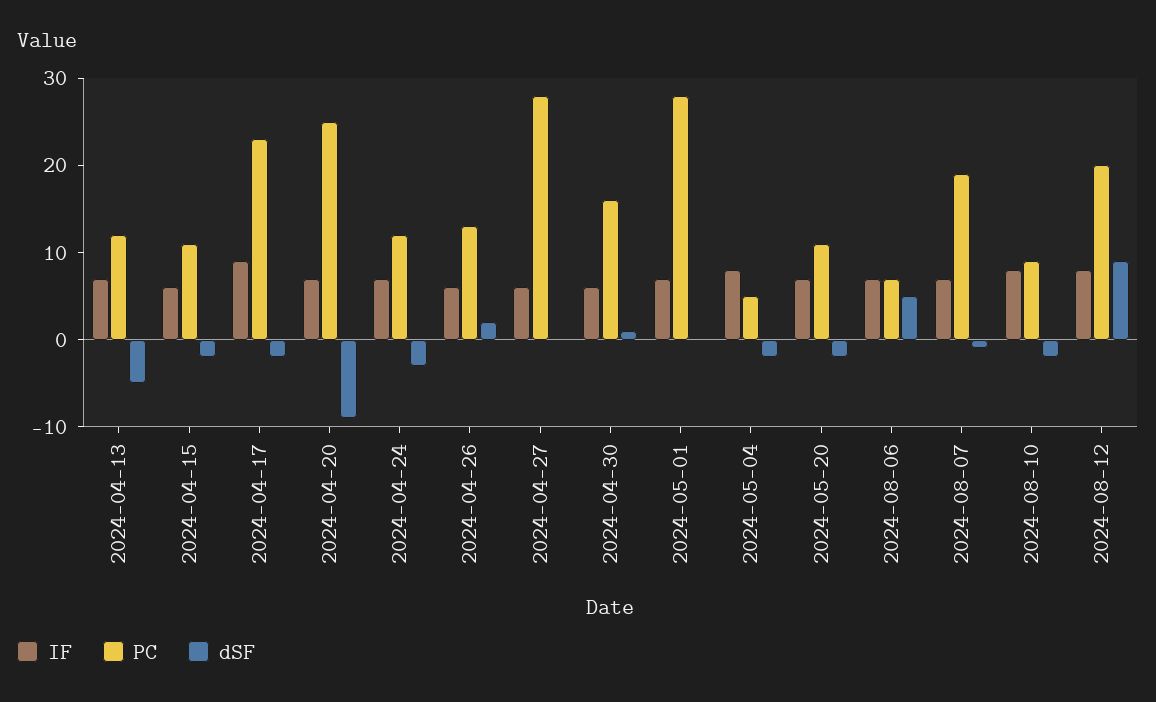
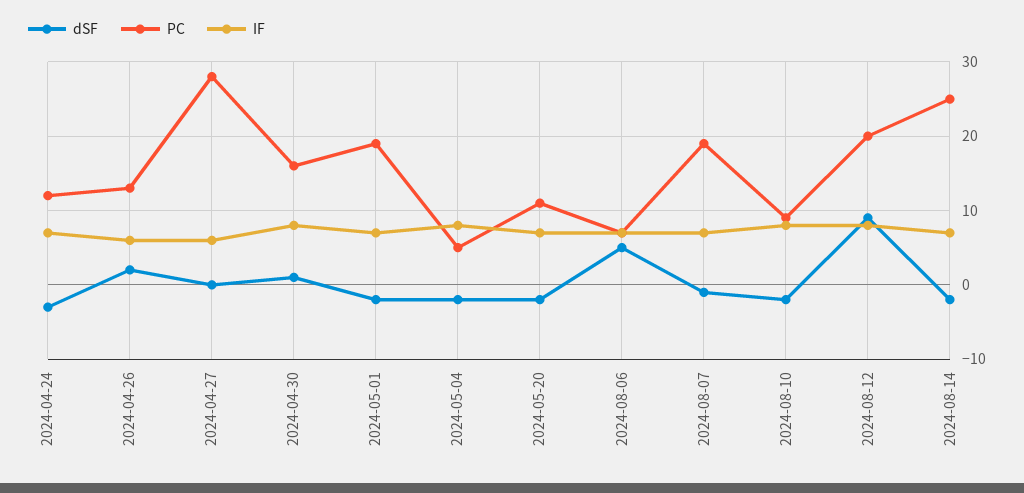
IF, 2024-04-13: 7 -> none
PC, 2024-04-13: 12 -> none
dSF, 2024-04-13: -5 -> none
IF, 2024-04-15: 6 -> none
PC, 2024-04-15: 11 -> none
dSF, 2024-04-15: -2 -> none
IF, 2024-04-17: 9 -> none
PC, 2024-04-17: 23 -> none
dSF, 2024-04-17: -2 -> none
IF, 2024-04-20: 7 -> none
PC, 2024-04-20: 25 -> none
dSF, 2024-04-20: -9 -> none
IF, 2024-04-30: 6 -> 8
PC, 2024-05-01: 28 -> 19
dSF, 2024-05-01: 0 -> -2
dSF, 2024-08-14: none -> -2
PC, 2024-08-14: none -> 25
IF, 2024-08-14: none -> 7

